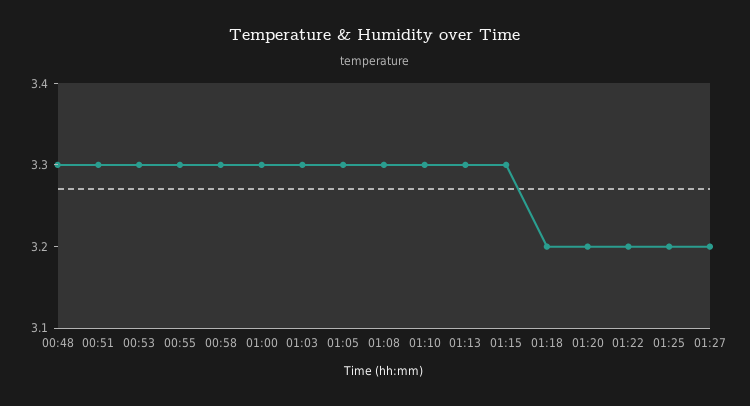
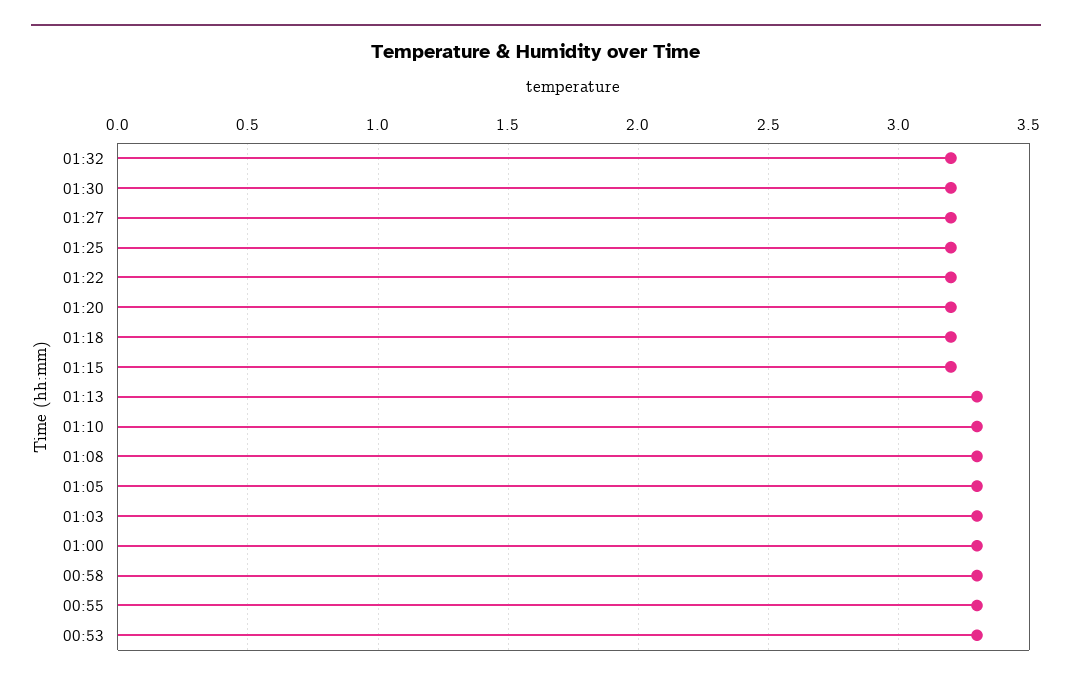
00:48: 3.3 -> none
00:51: 3.3 -> none
01:15: 3.3 -> 3.2
01:32: none -> 3.2
01:30: none -> 3.2

